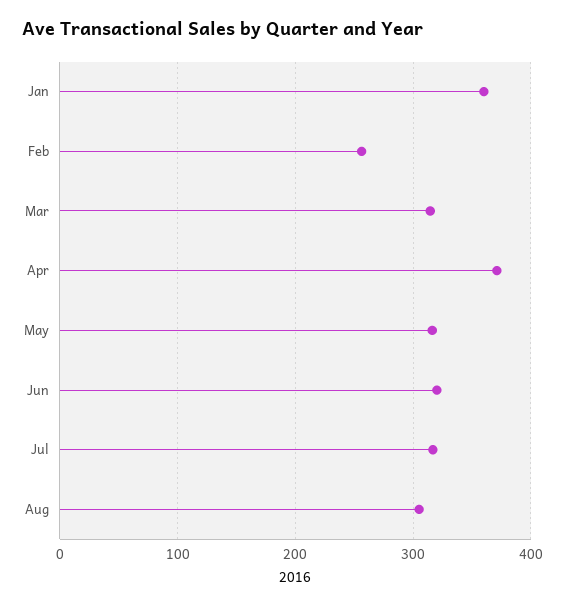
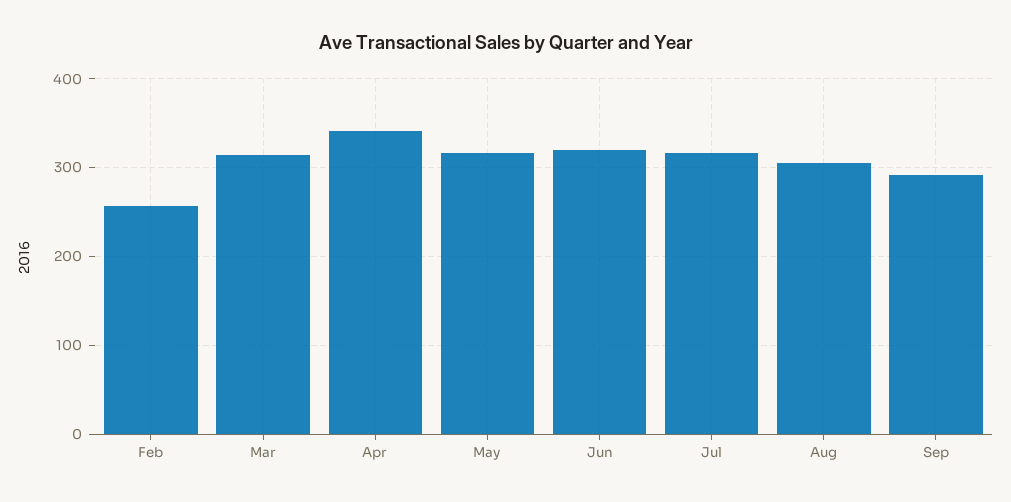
Jan: 360 -> none
Apr: 370 -> 340
Sep: none -> 290

